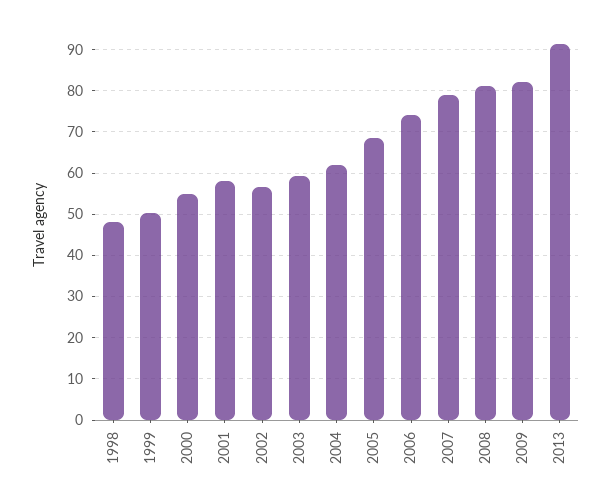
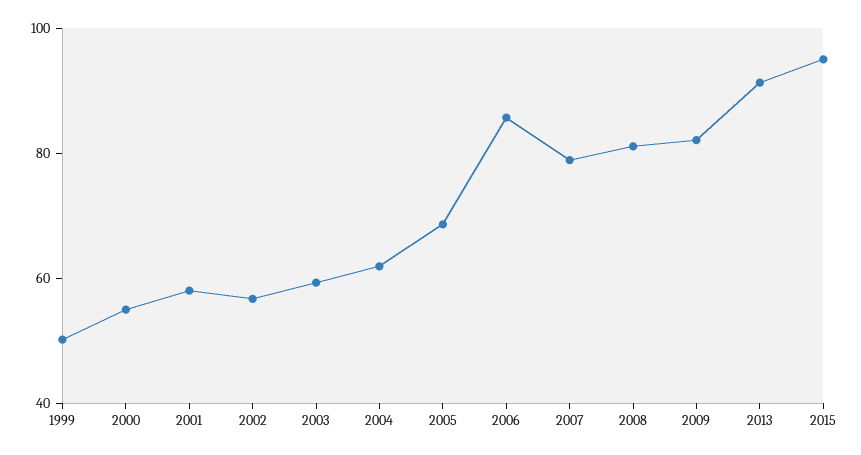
1998: 48 -> none
2006: 74 -> 85
2015: none -> 95

